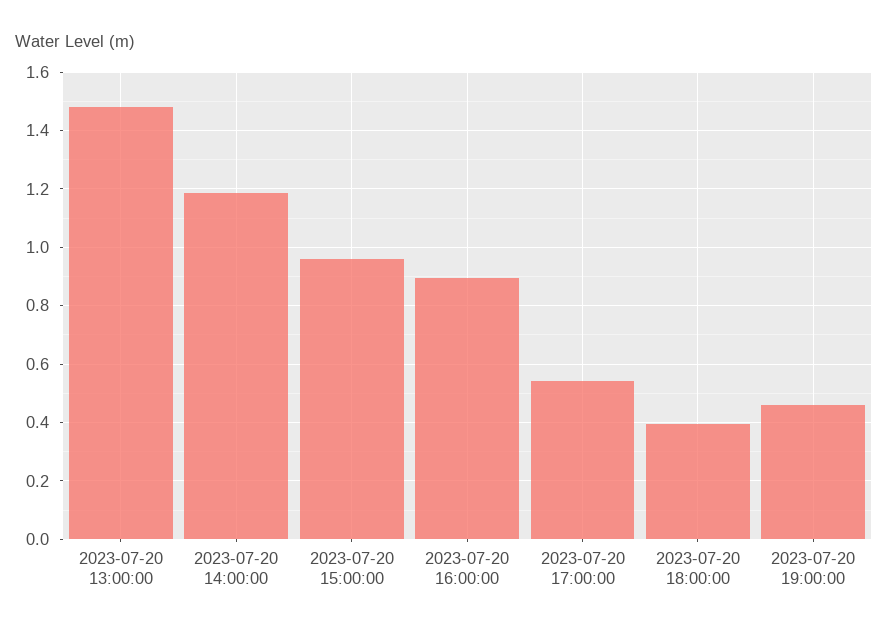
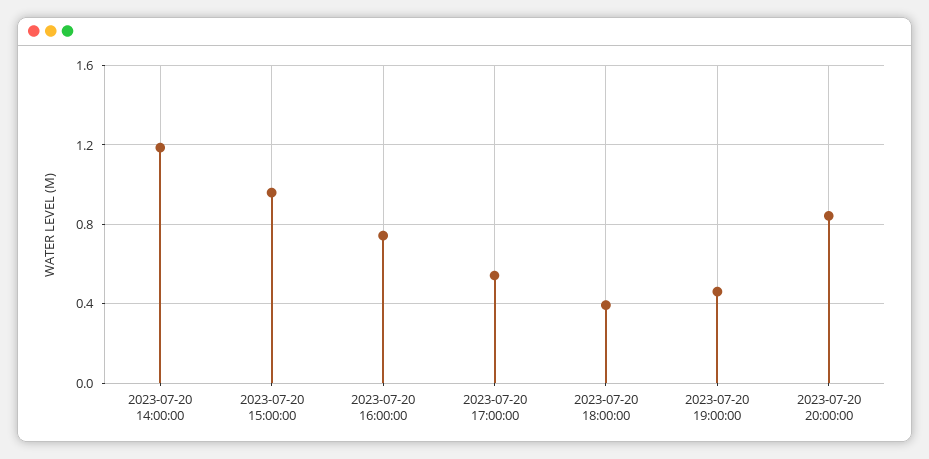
2023-07-20 13:00:00: 1.475 -> none
2023-07-20 16:00:00: 0.9 -> 0.75
2023-07-20 20:00:00: none -> 0.85

